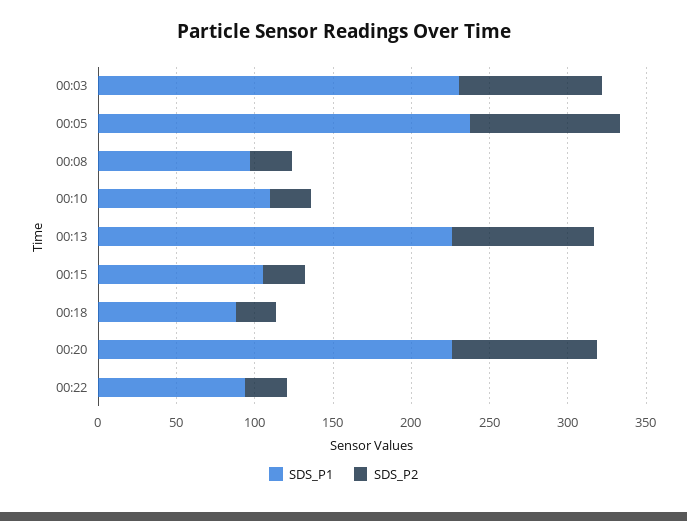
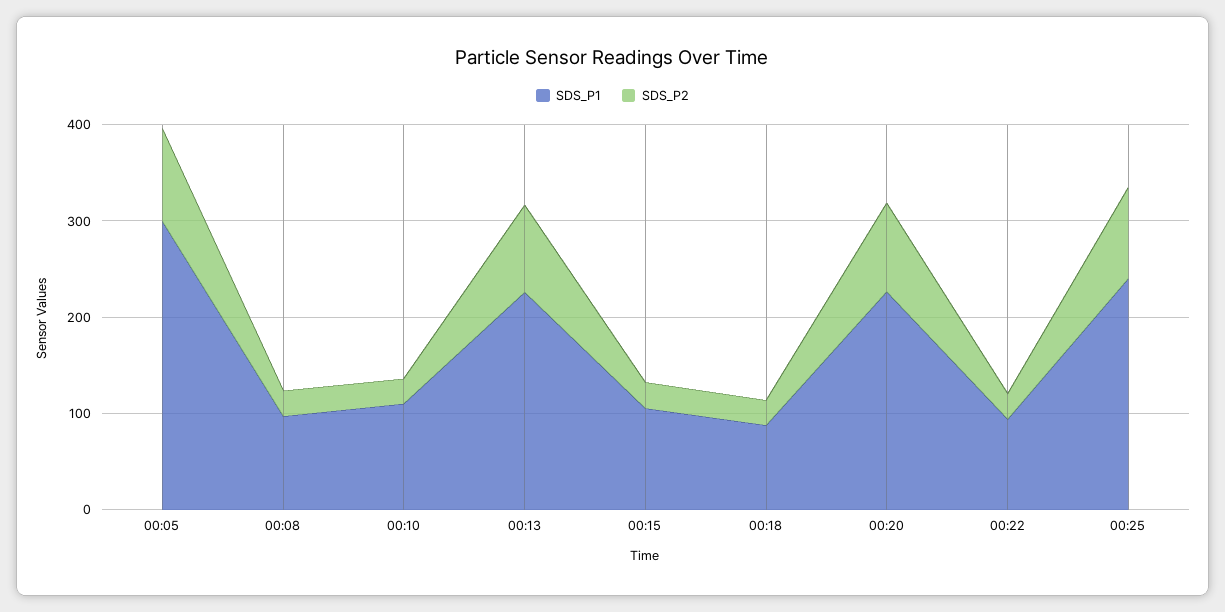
SDS_P1, 00:03: 230 -> none
SDS_P2, 00:03: 90 -> none
SDS_P1, 00:05: 240 -> 300
SDS_P1, 00:25: none -> 240
SDS_P2, 00:25: none -> 100

